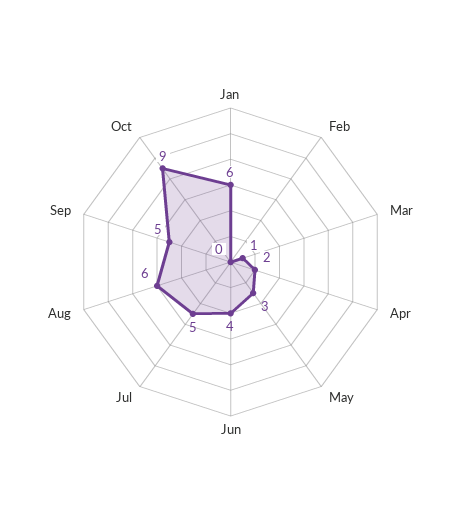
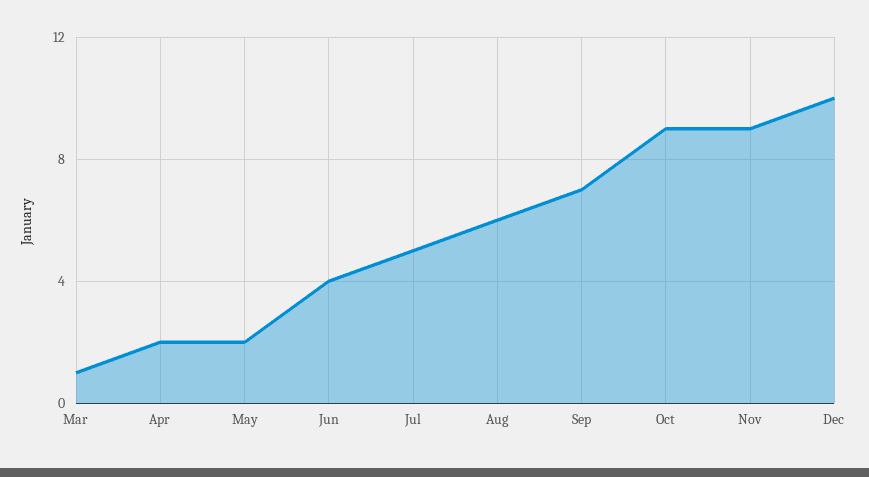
Jan: 6 -> none
Feb: 0 -> none
May: 3 -> 2
Sep: 5 -> 7
Nov: none -> 9
Dec: none -> 10

